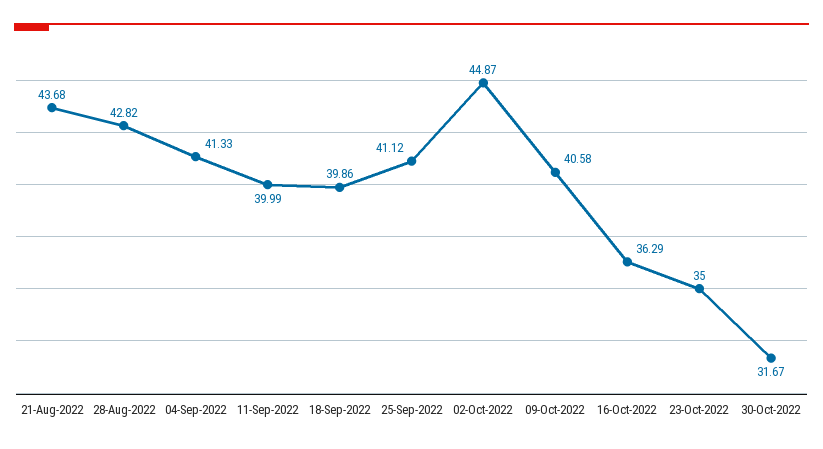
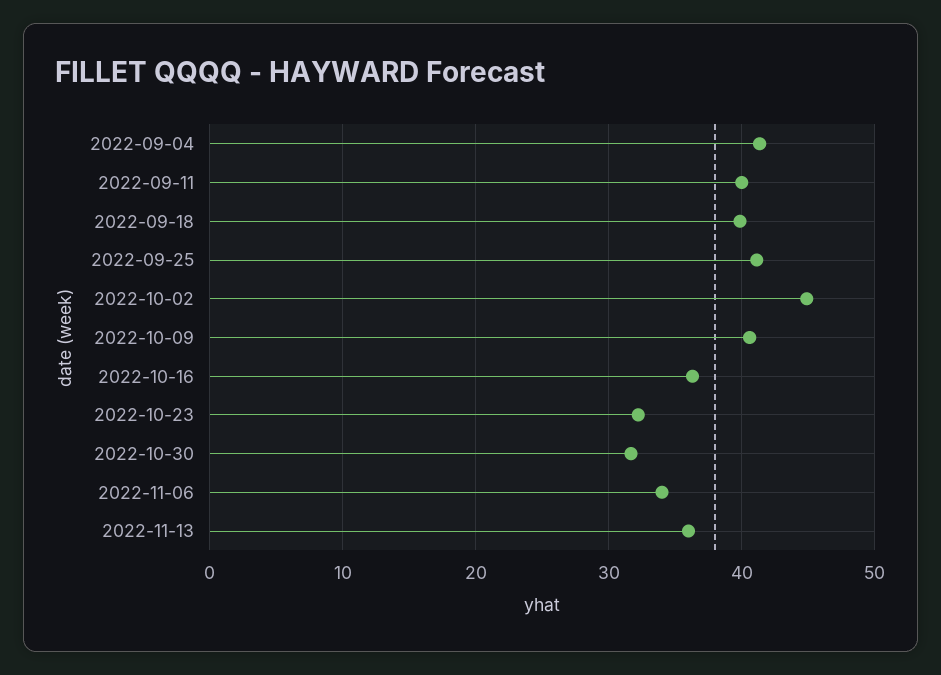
21-Aug-2022: 43.68 -> none
28-Aug-2022: 42.82 -> none
23-Oct-2022: 35 -> 32
2022-11-06: none -> 34
2022-11-13: none -> 36

